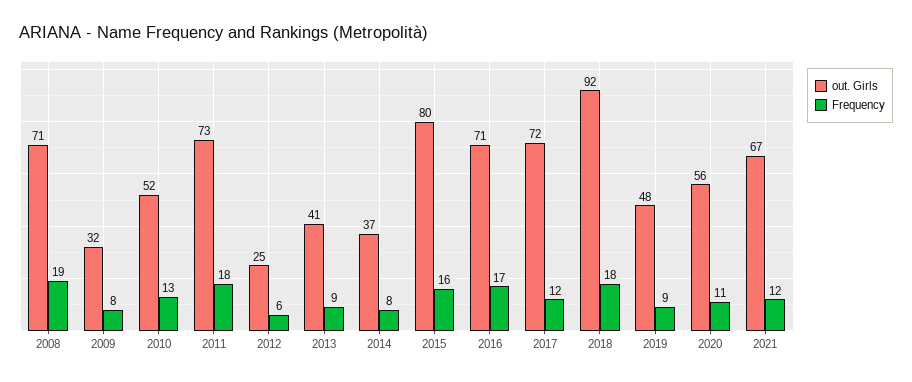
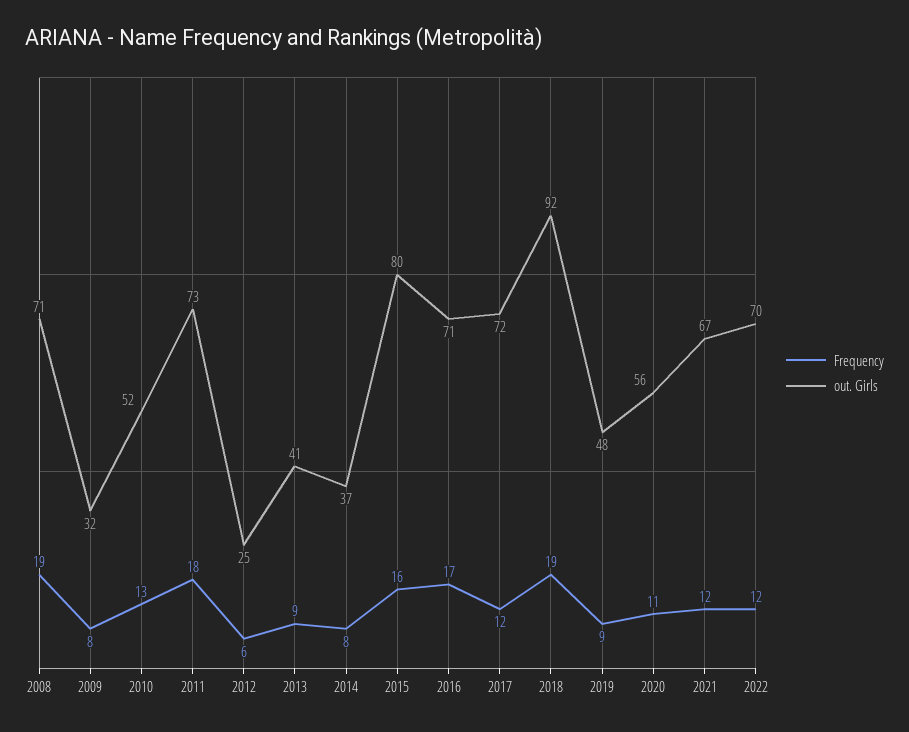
Frequency, 2018: 18 -> 19
Frequency, 2022: none -> 12
out. Girls, 2022: none -> 70

